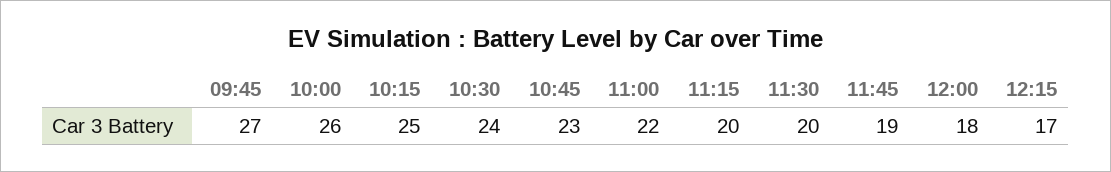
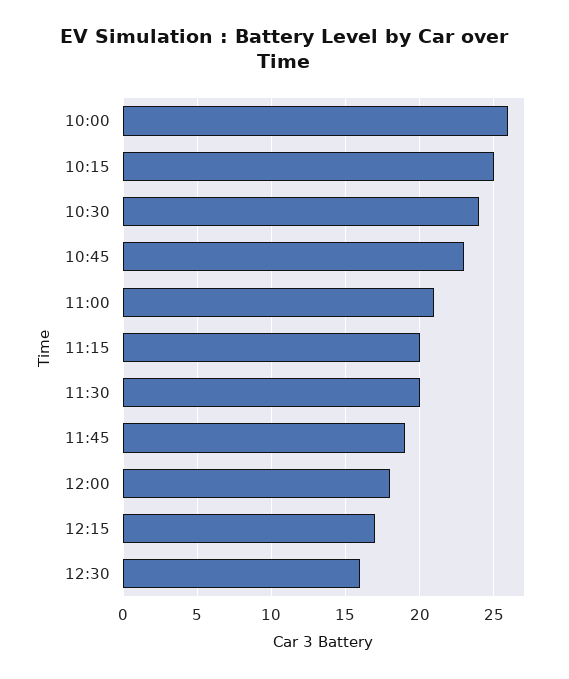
09:45: 27 -> none
11:00: 22 -> 21
12:30: none -> 16

